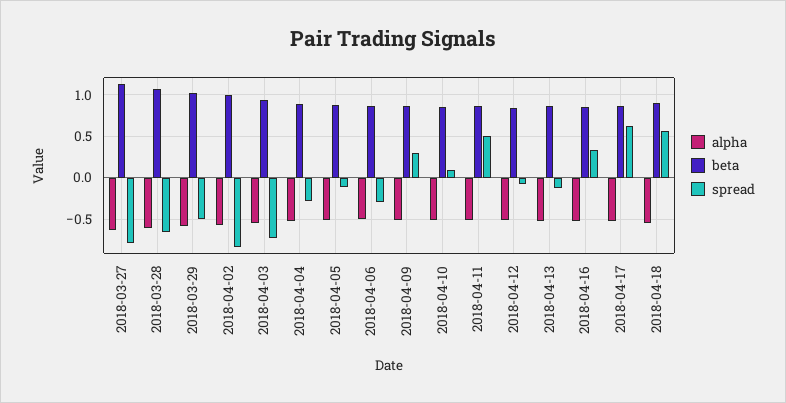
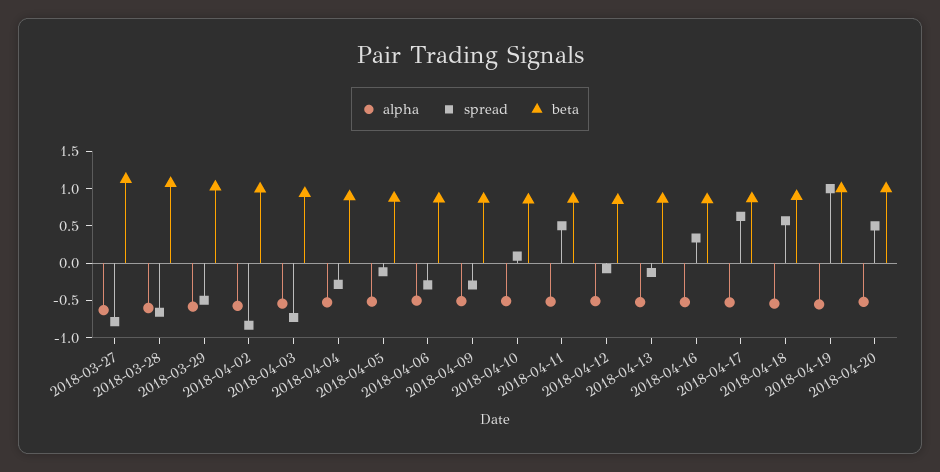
spread, 2018-04-09: 0.3 -> -0.25
alpha, 2018-04-19: none -> -0.5
spread, 2018-04-19: none -> 1
beta, 2018-04-19: none -> 1
alpha, 2018-04-20: none -> -0.5
spread, 2018-04-20: none -> 0.5
beta, 2018-04-20: none -> 1

